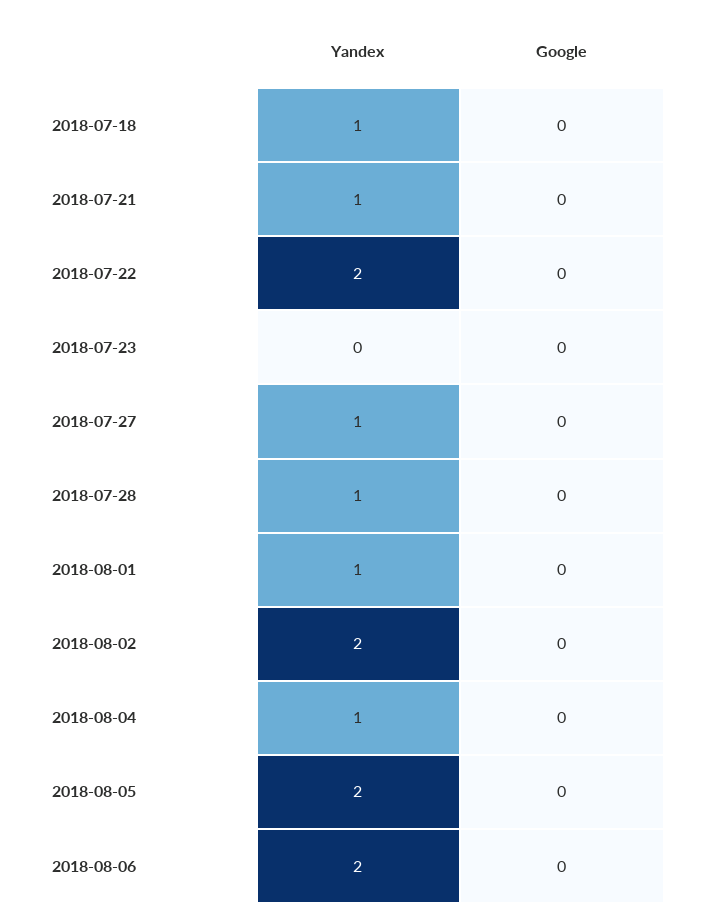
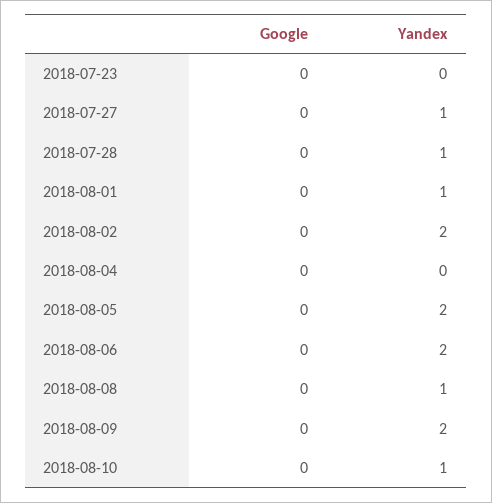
Yandex, 2018-07-18: 1 -> none
Google, 2018-07-18: 0 -> none
Yandex, 2018-07-21: 1 -> none
Google, 2018-07-21: 0 -> none
Yandex, 2018-07-22: 2 -> none
Google, 2018-07-22: 0 -> none
Yandex, 2018-08-04: 1 -> 0
Google, 2018-08-08: none -> 0
Yandex, 2018-08-08: none -> 1
Google, 2018-08-09: none -> 0
Yandex, 2018-08-09: none -> 2
Google, 2018-08-10: none -> 0
Yandex, 2018-08-10: none -> 1

